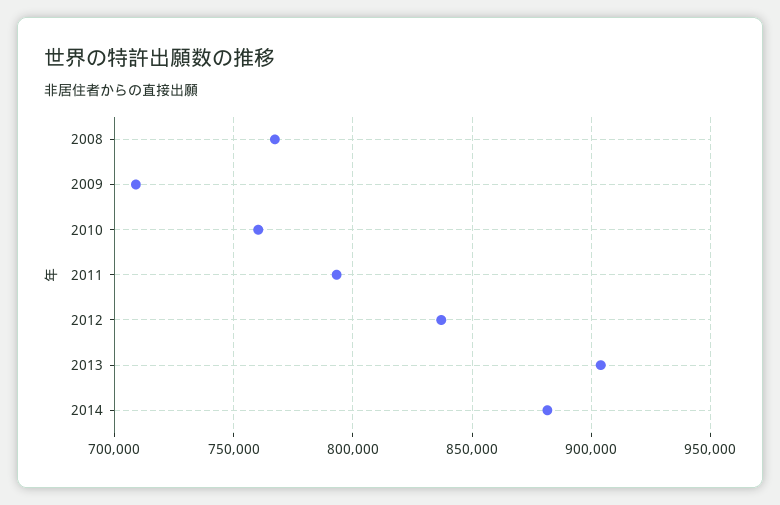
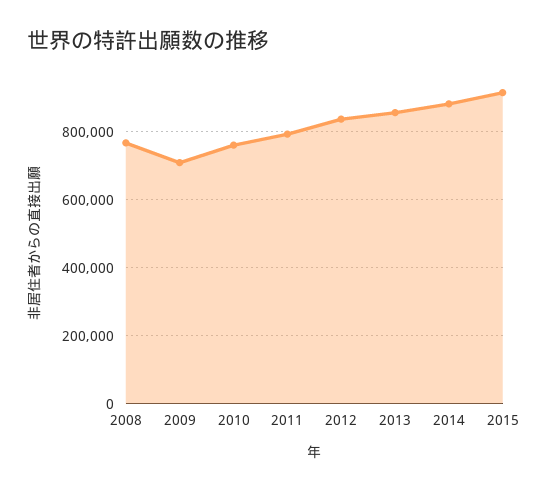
2013: 905000 -> 860000
2015: none -> 920000

